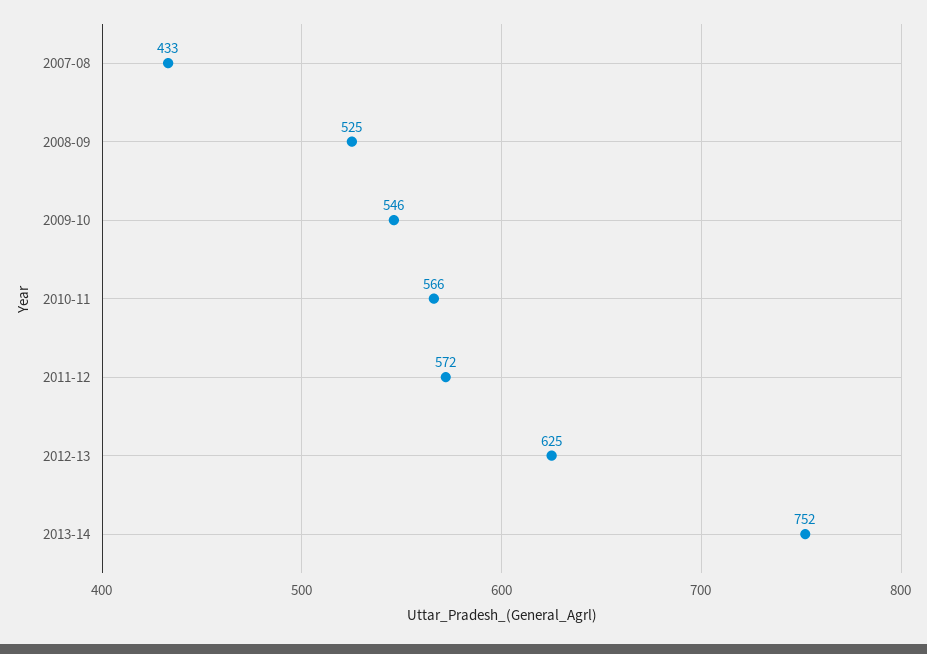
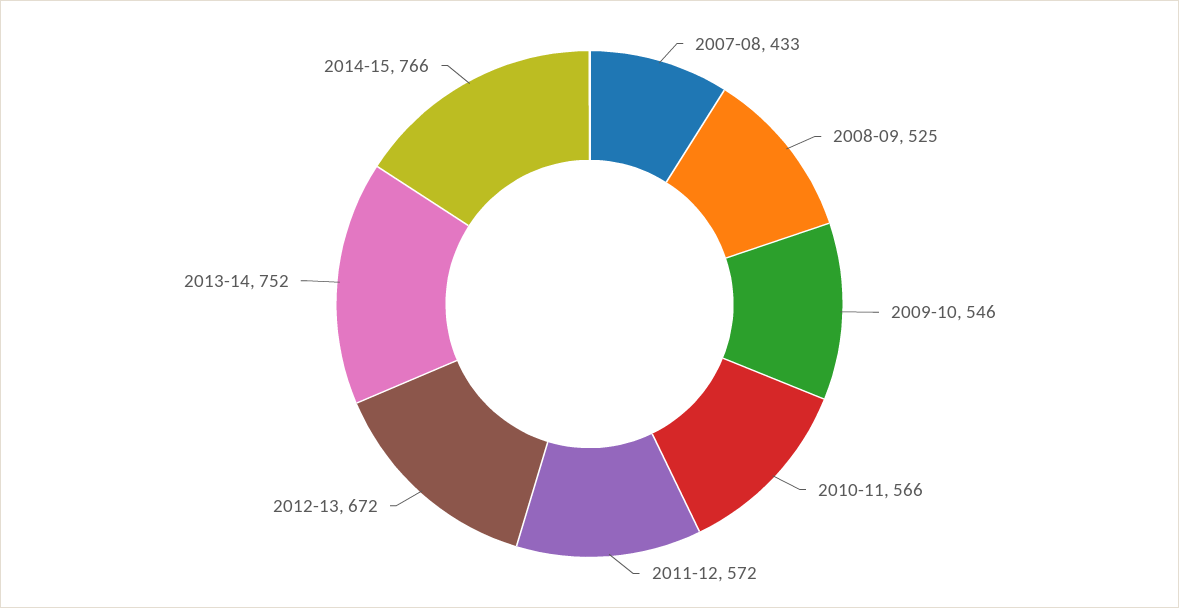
2012-13: 625 -> 672
2014-15: none -> 766

